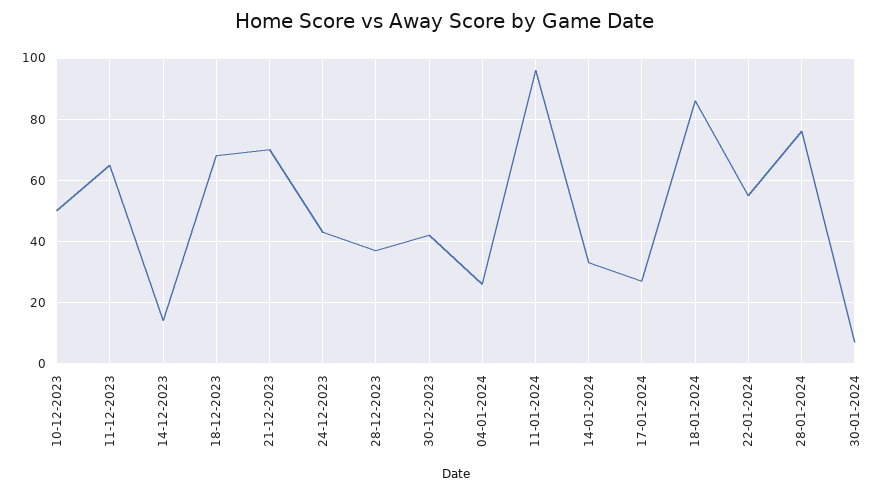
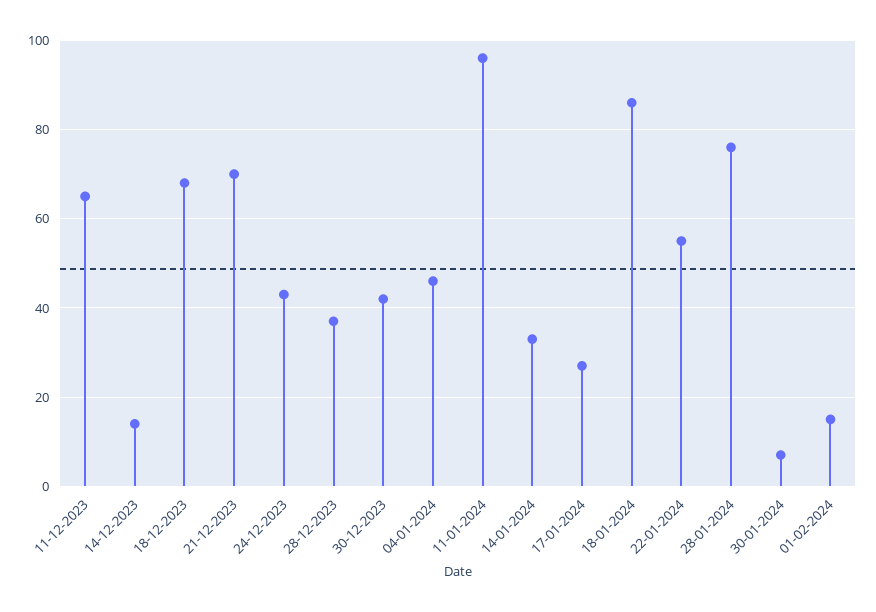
10-12-2023: 50 -> none
04-01-2024: 25 -> 45
01-02-2024: none -> 15

